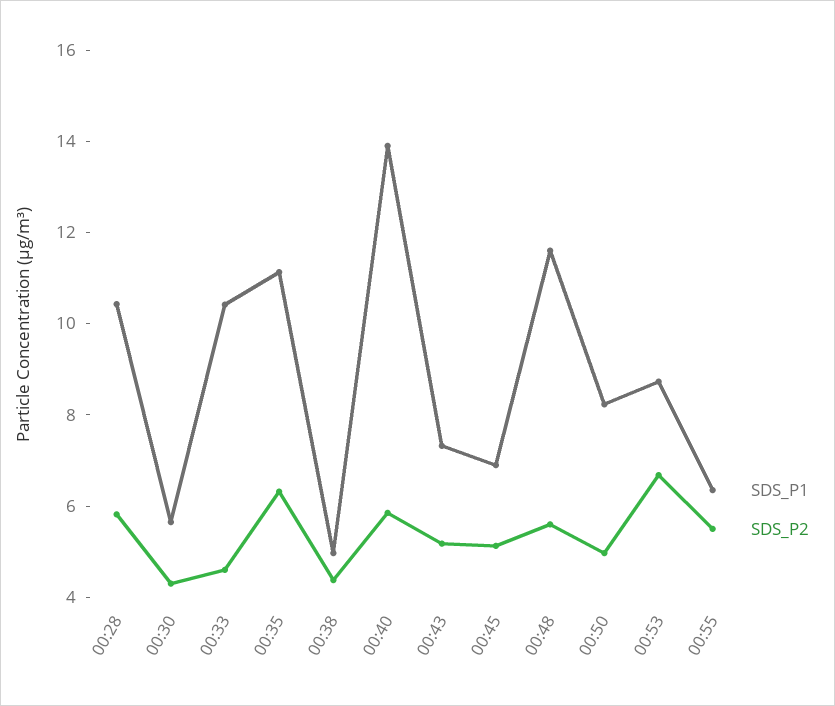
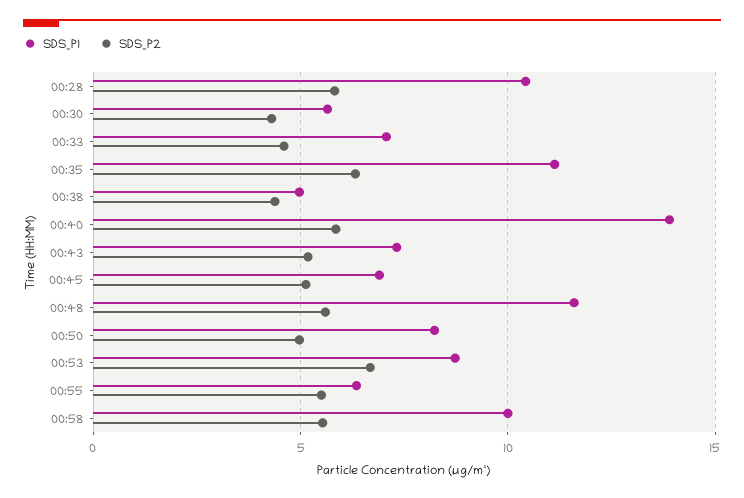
SDS_P1, 00:33: 10.5 -> 7
SDS_P1, 00:58: none -> 10
SDS_P2, 00:58: none -> 5.5

